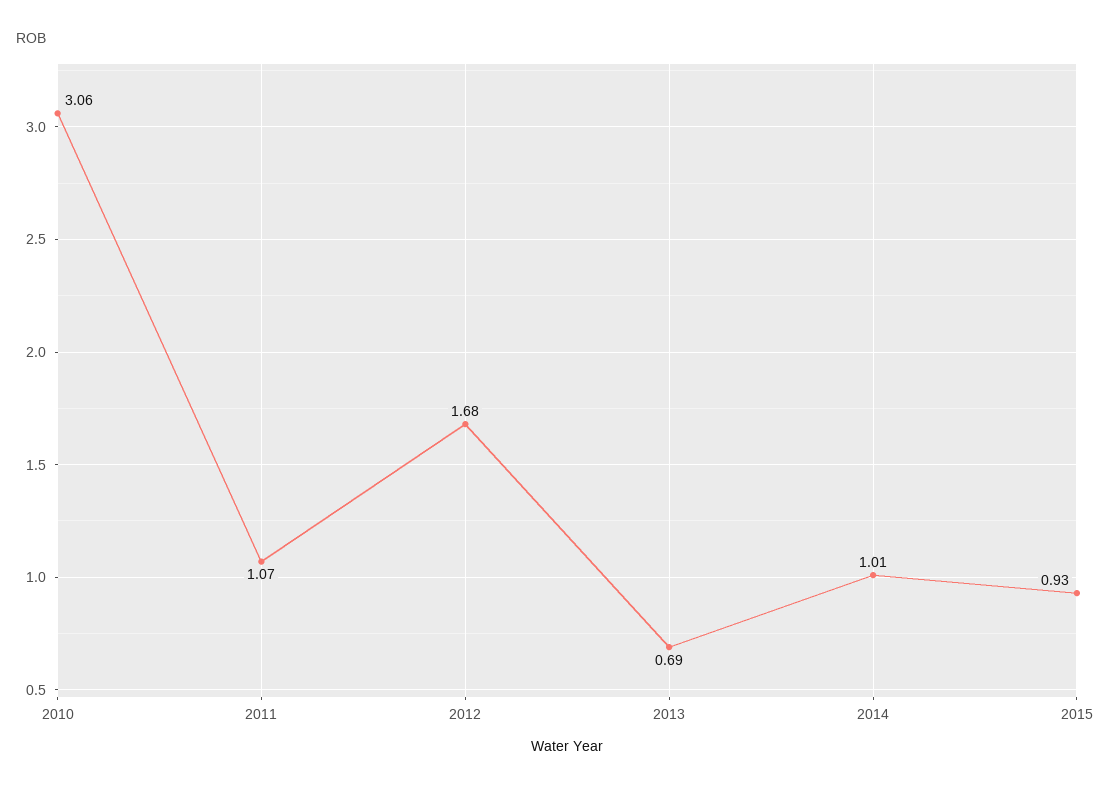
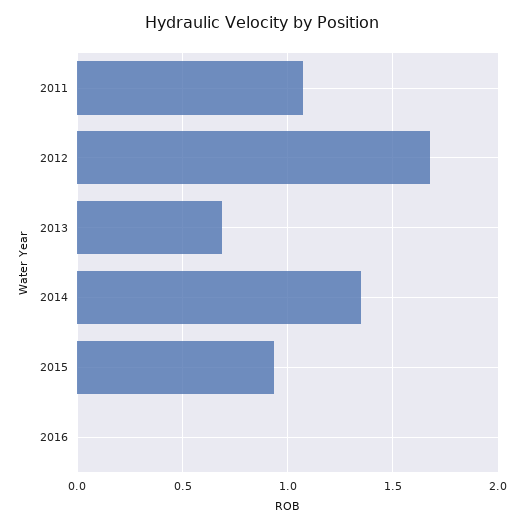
2010: 3.06 -> none
2014: 1.01 -> 1.35
2016: none -> 0

